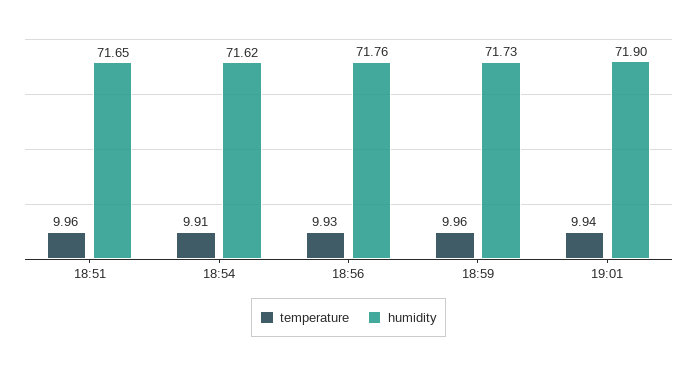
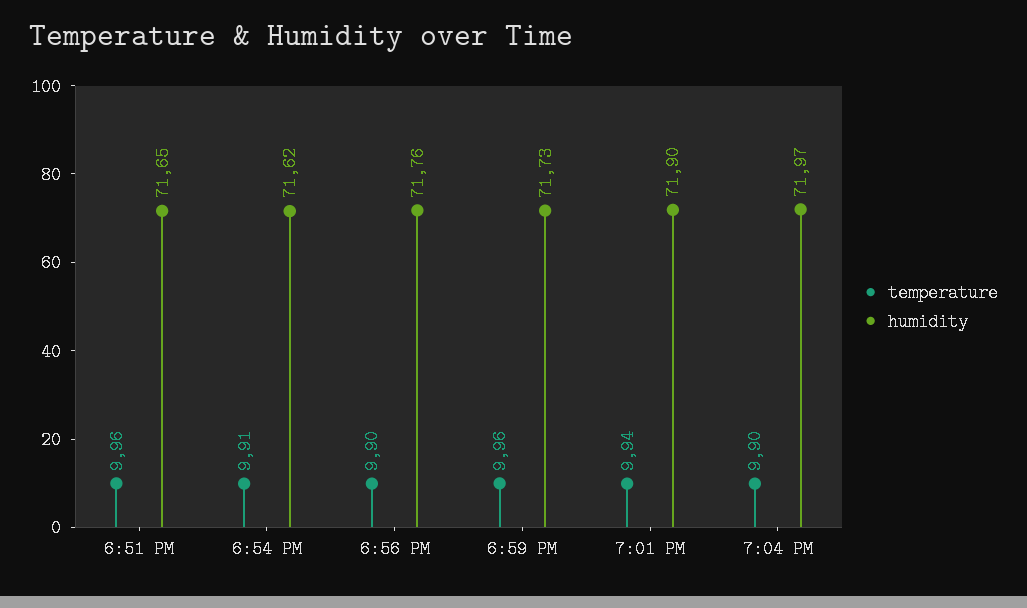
temperature, 18:56: 9.93 -> 9.9
temperature, 7:04 PM: none -> 9.9
humidity, 7:04 PM: none -> 71.97

